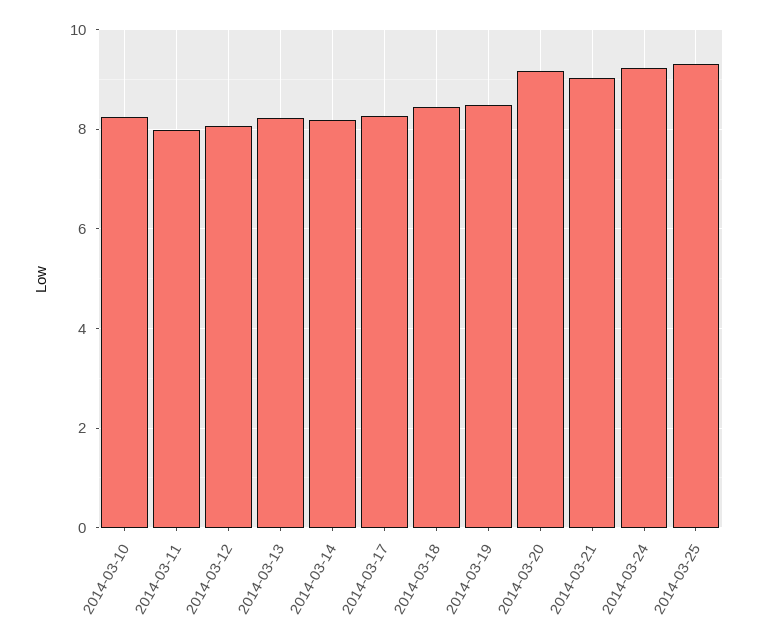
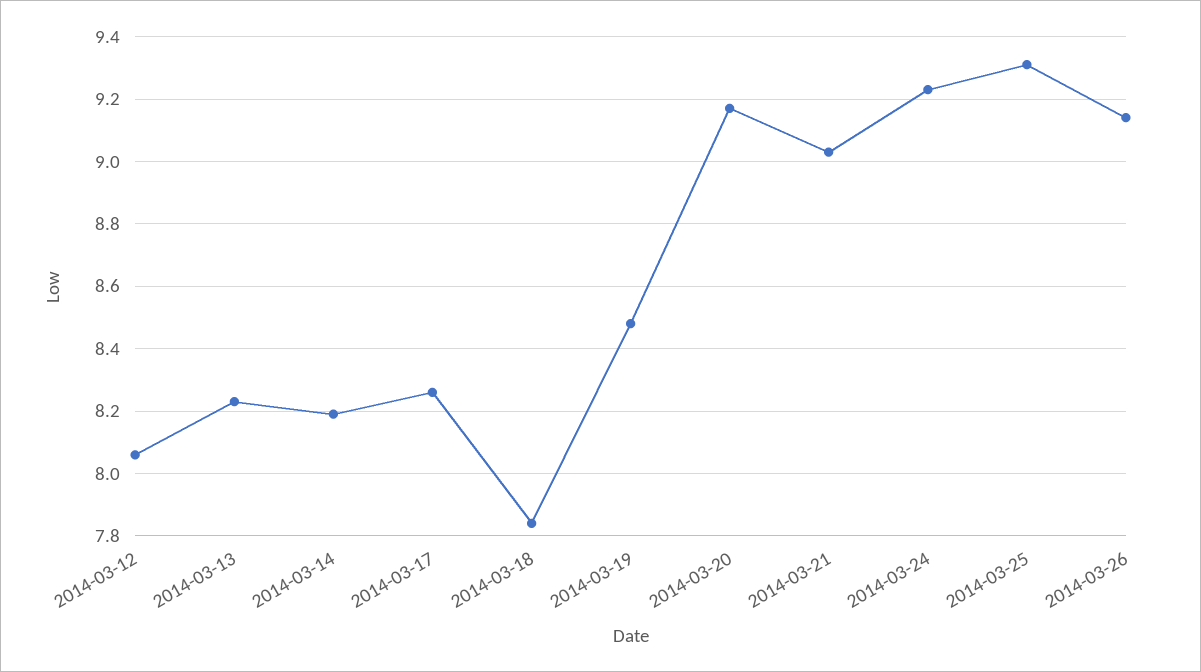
2014-03-10: 8.2 -> none
2014-03-11: 8 -> none
2014-03-18: 8.4 -> 7.85
2014-03-26: none -> 9.15

